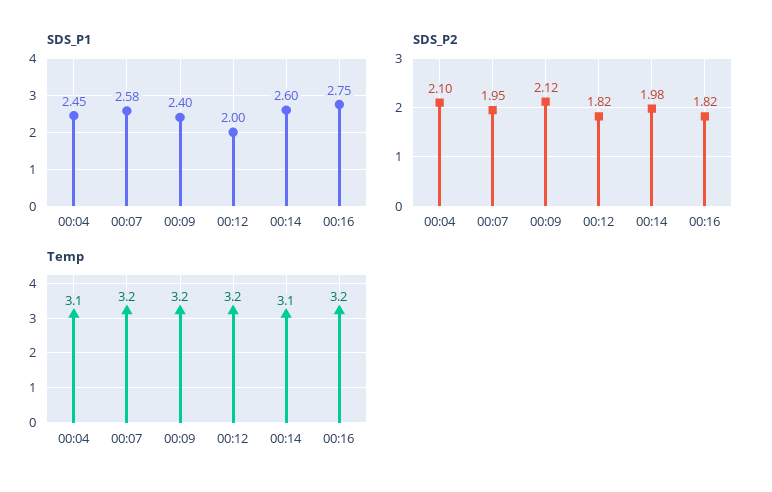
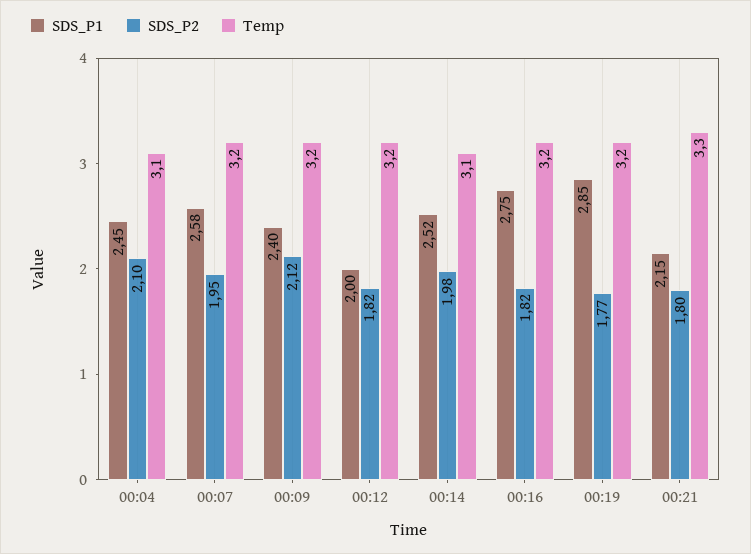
SDS_P1, 00:14: 2.6 -> 2.52
SDS_P1, 00:19: none -> 2.85
SDS_P2, 00:19: none -> 1.77
Temp, 00:19: none -> 3.2
SDS_P1, 00:21: none -> 2.15
SDS_P2, 00:21: none -> 1.8
Temp, 00:21: none -> 3.3

